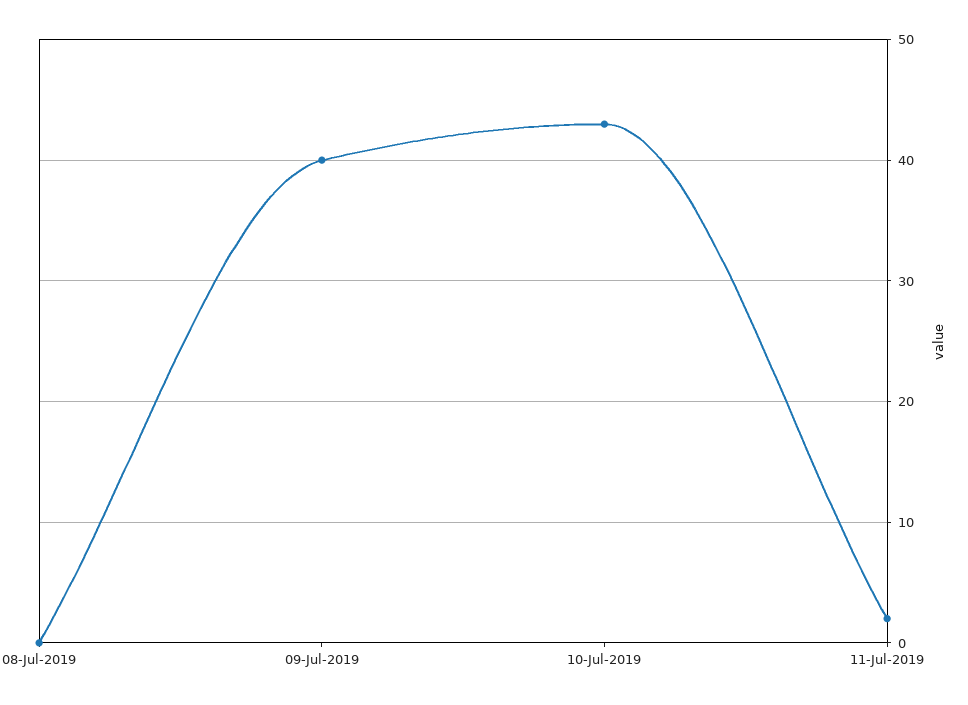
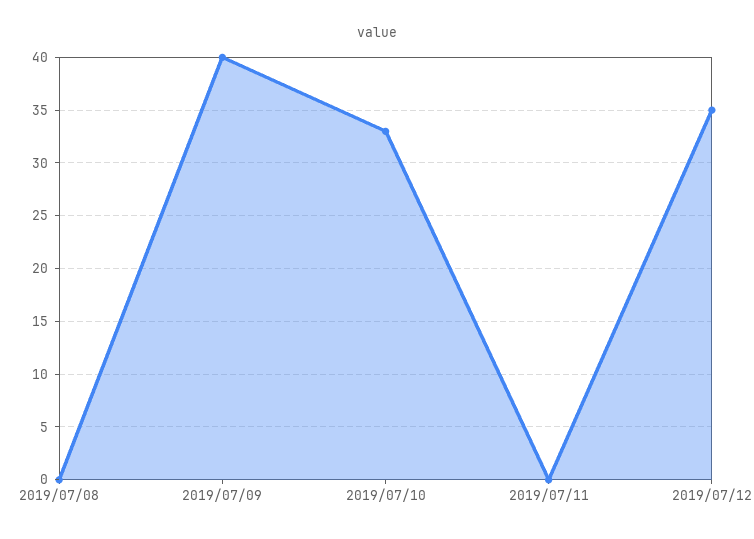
10-Jul-2019: 43 -> 33
11-Jul-2019: 2 -> 0
2019/07/12: none -> 35

